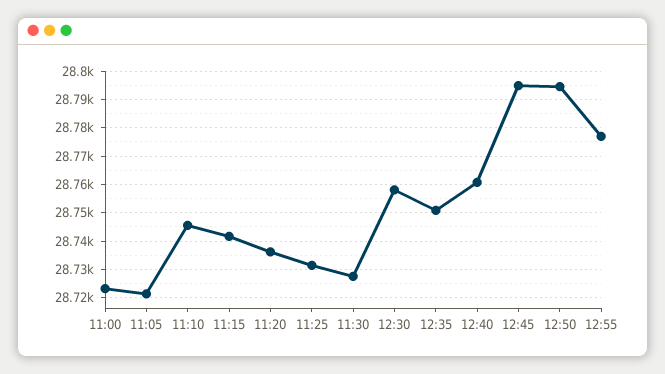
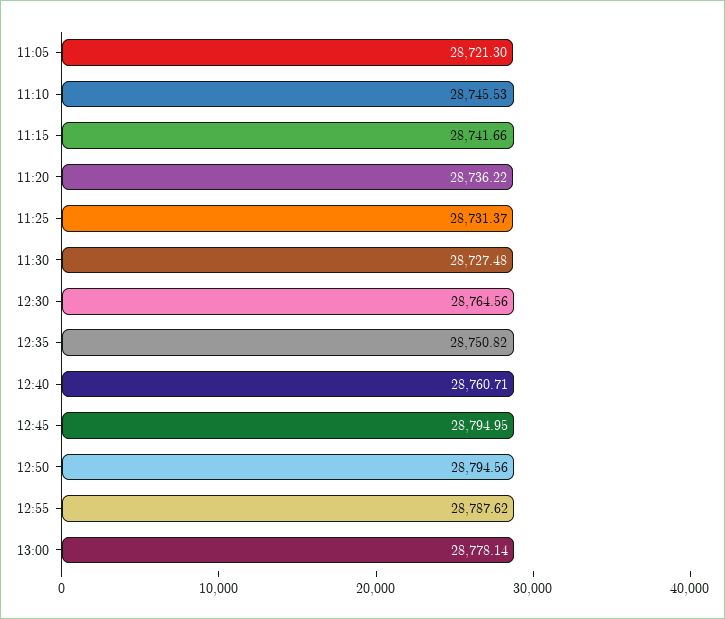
11:00: 28722.5 -> none
12:30: 28757.5 -> 28764.56
12:55: 28777.5 -> 28787.62
13:00: none -> 28778.14

